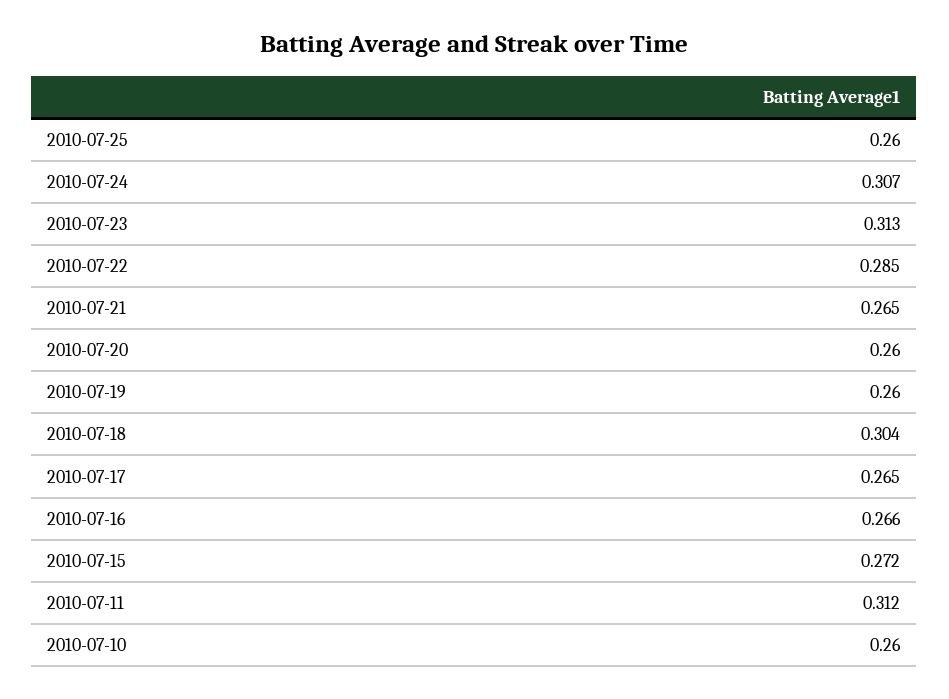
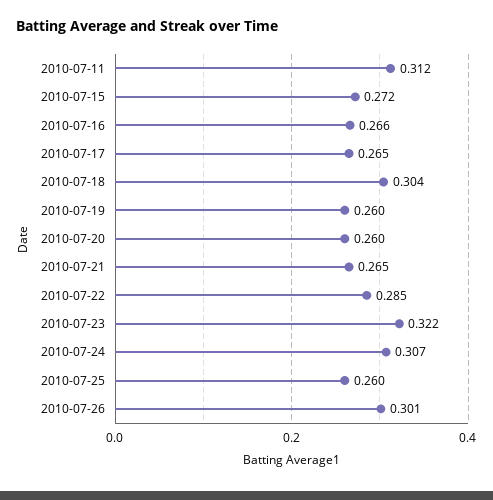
2010-07-23: 0.313 -> 0.322
2010-07-10: 0.26 -> none
2010-07-26: none -> 0.301

